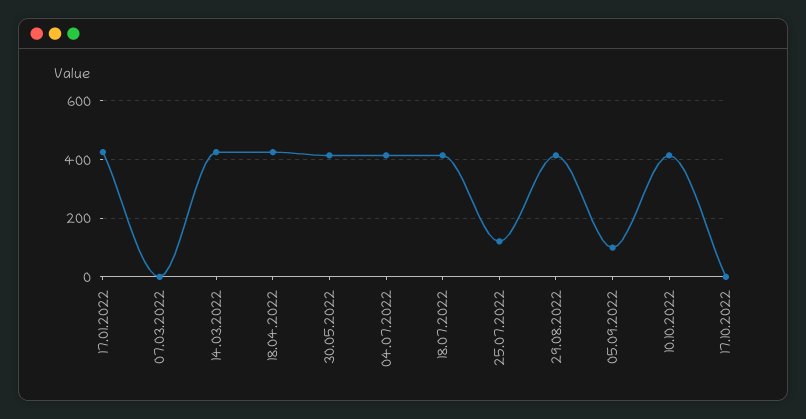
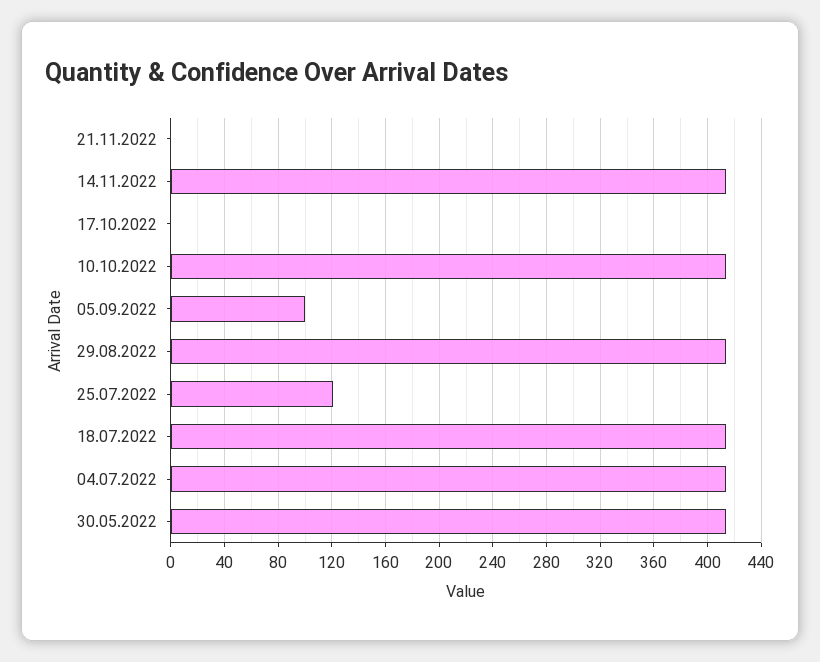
17.01.2022: 425 -> none
07.03.2022: 0 -> none
14.03.2022: 425 -> none
18.04.2022: 425 -> none
21.11.2022: none -> 0
14.11.2022: none -> 415

